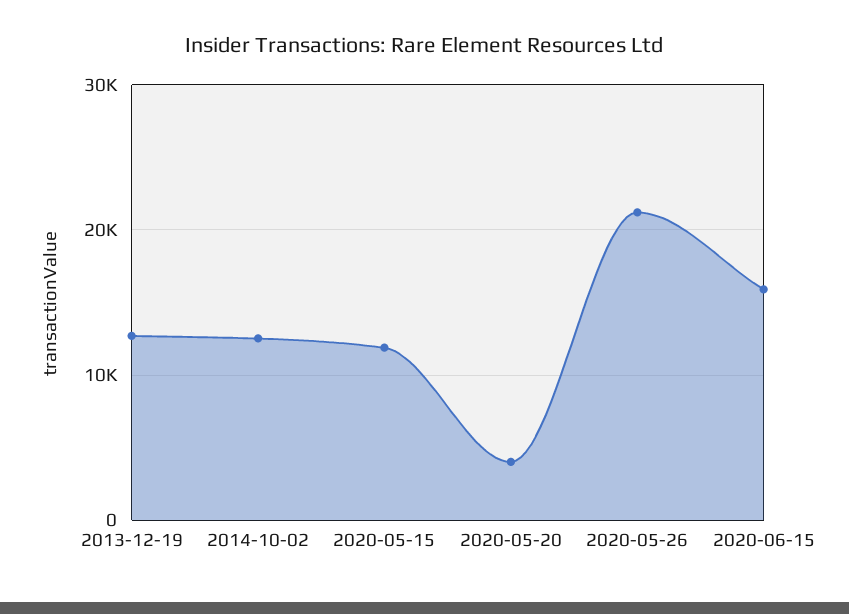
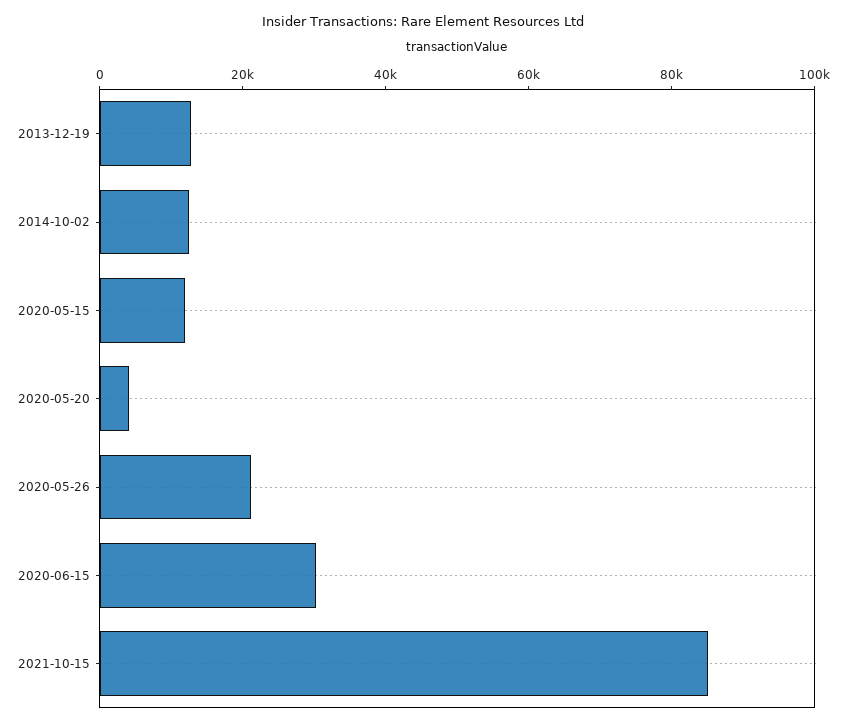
2020-06-15: 16000 -> 30000
2021-10-15: none -> 85000

